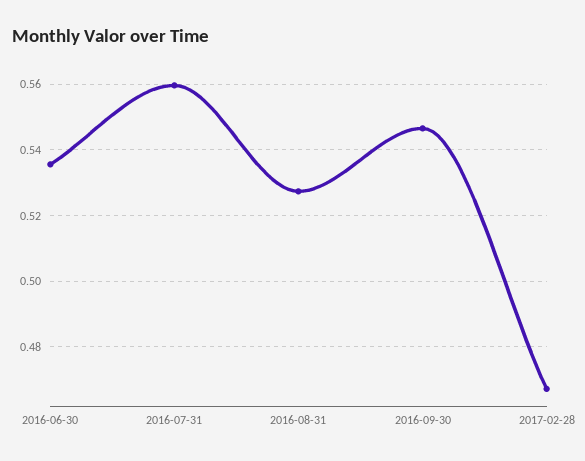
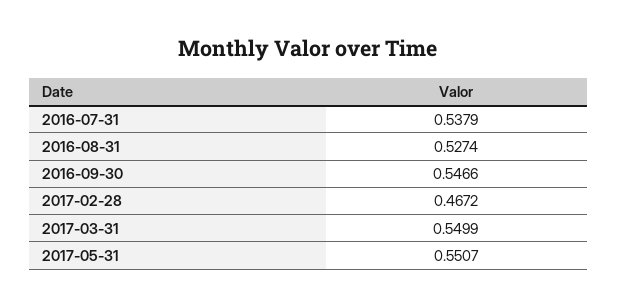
2016-06-30: 0.536 -> none
2016-07-31: 0.56 -> 0.5379
2017-03-31: none -> 0.5499
2017-05-31: none -> 0.5507

